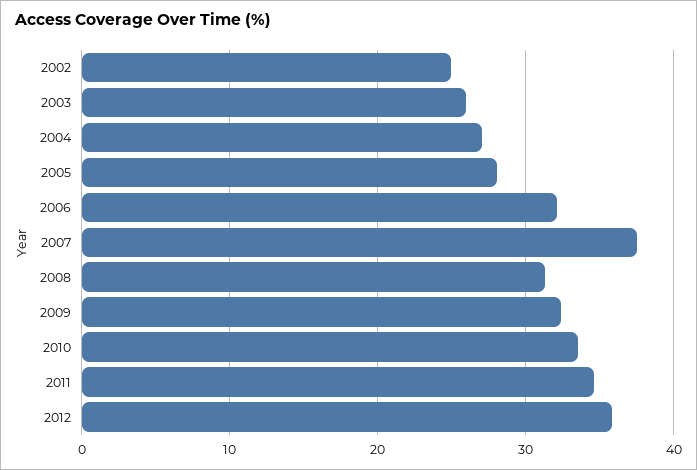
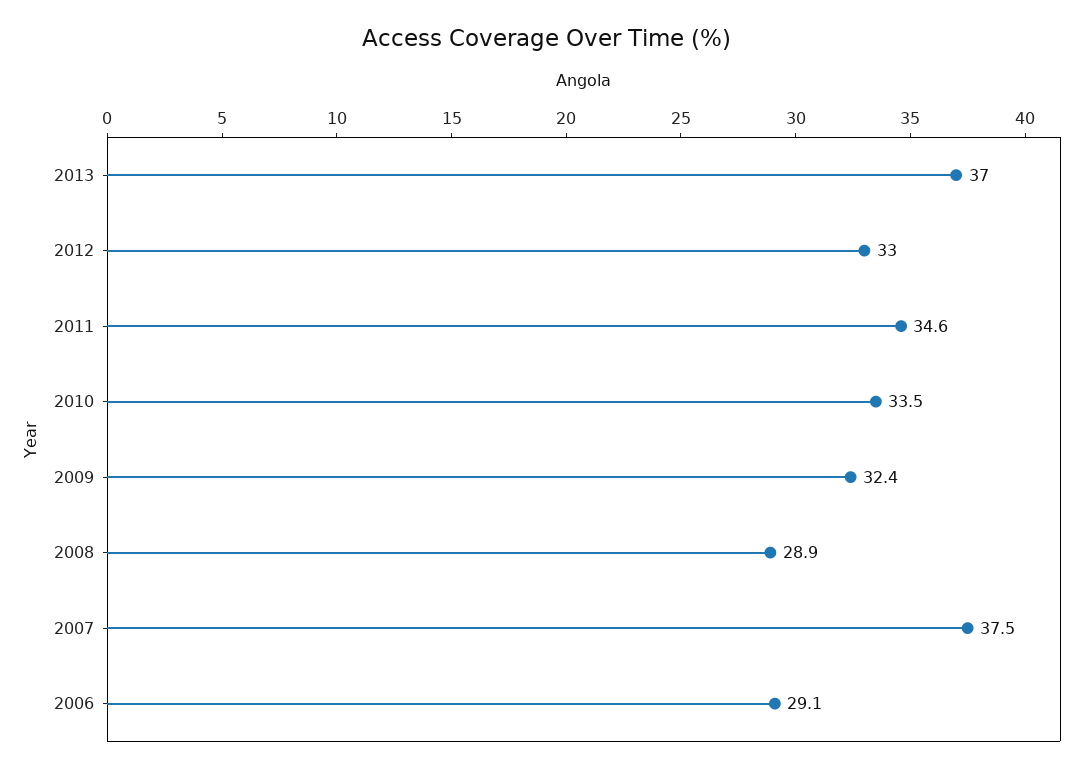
2002: 25 -> none
2003: 26 -> none
2004: 27 -> none
2005: 28 -> none
2006: 32 -> 29.1
2008: 31 -> 28.9
2012: 36 -> 33
2013: none -> 37

